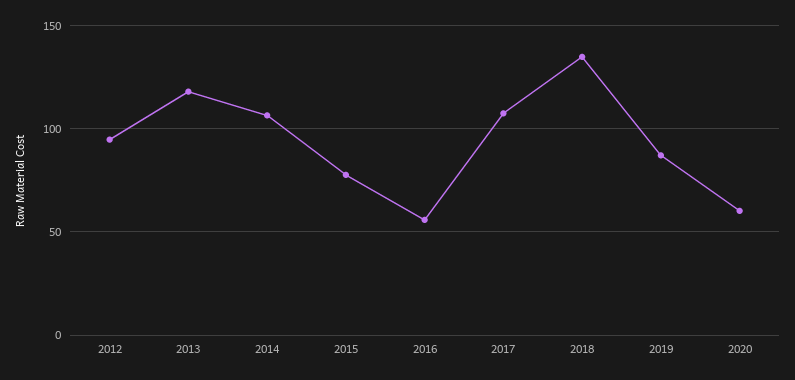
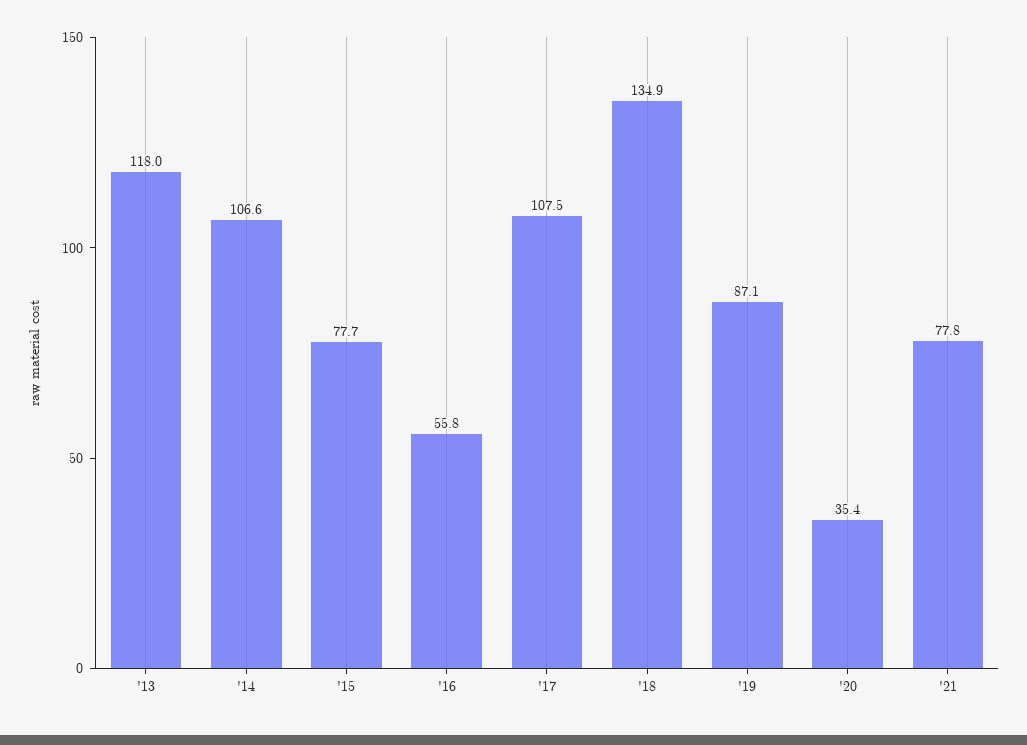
2012: 95 -> none
2020: 60 -> 35.4
'21: none -> 77.8

